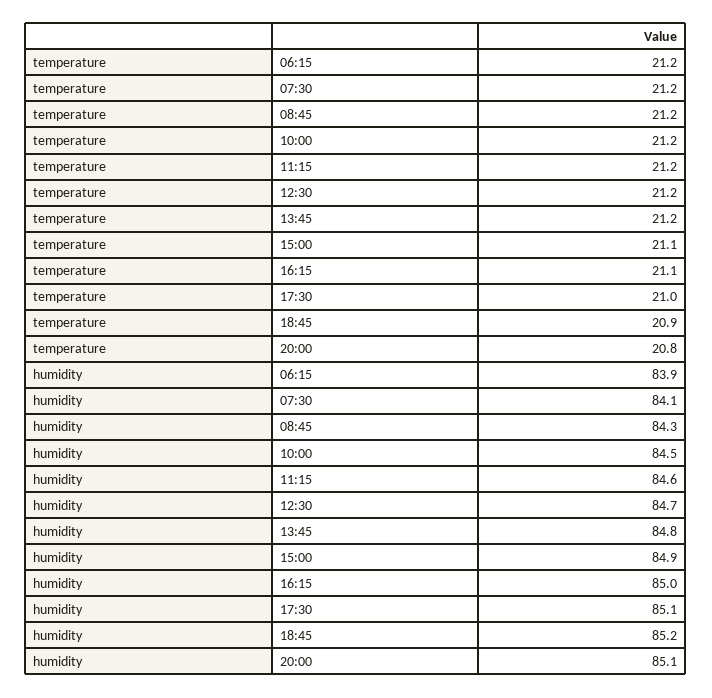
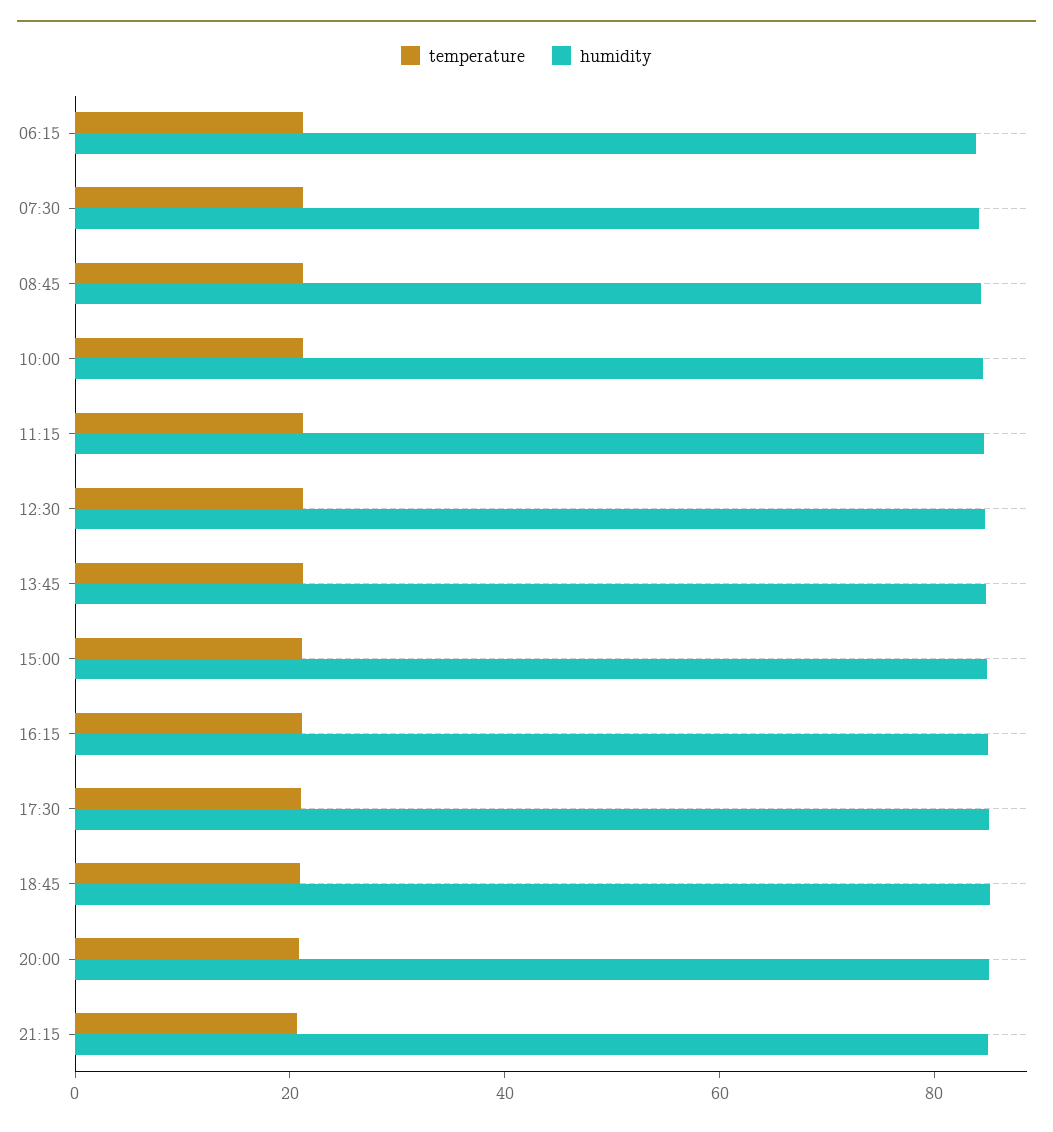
temperature, 21:15: none -> 20
humidity, 21:15: none -> 85

